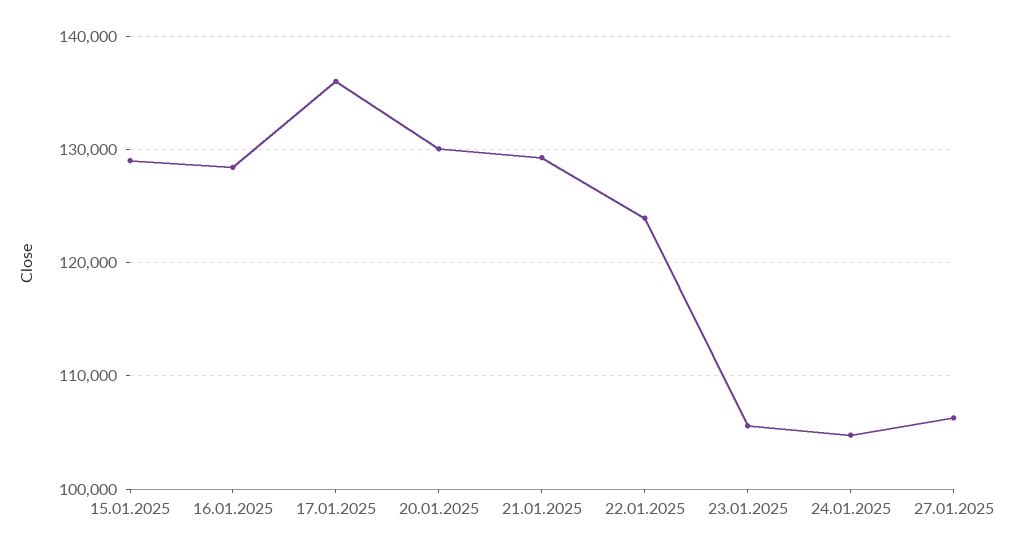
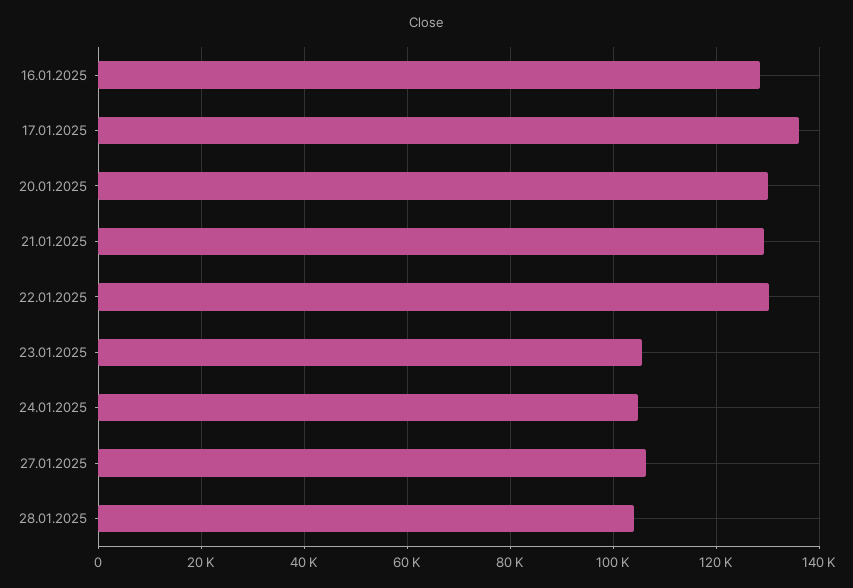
15.01.2025: 129000 -> none
22.01.2025: 124000 -> 130000
28.01.2025: none -> 104000

